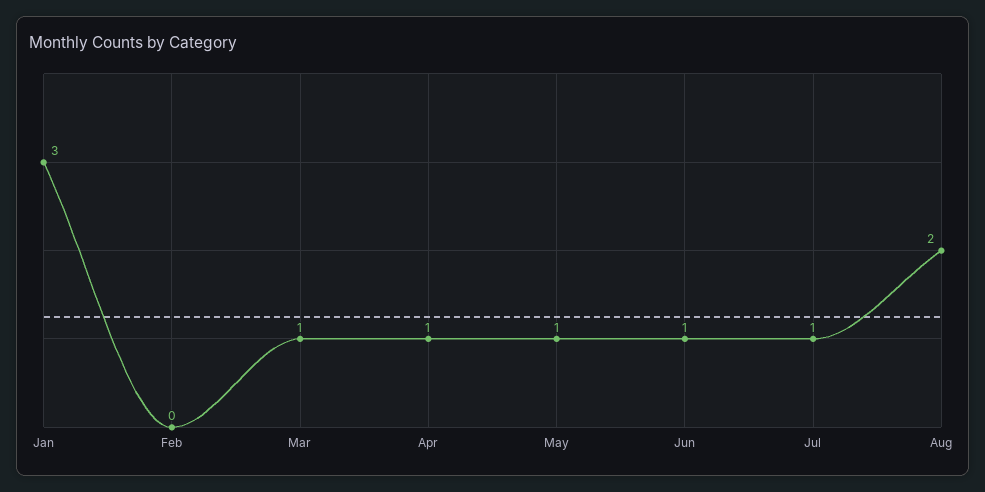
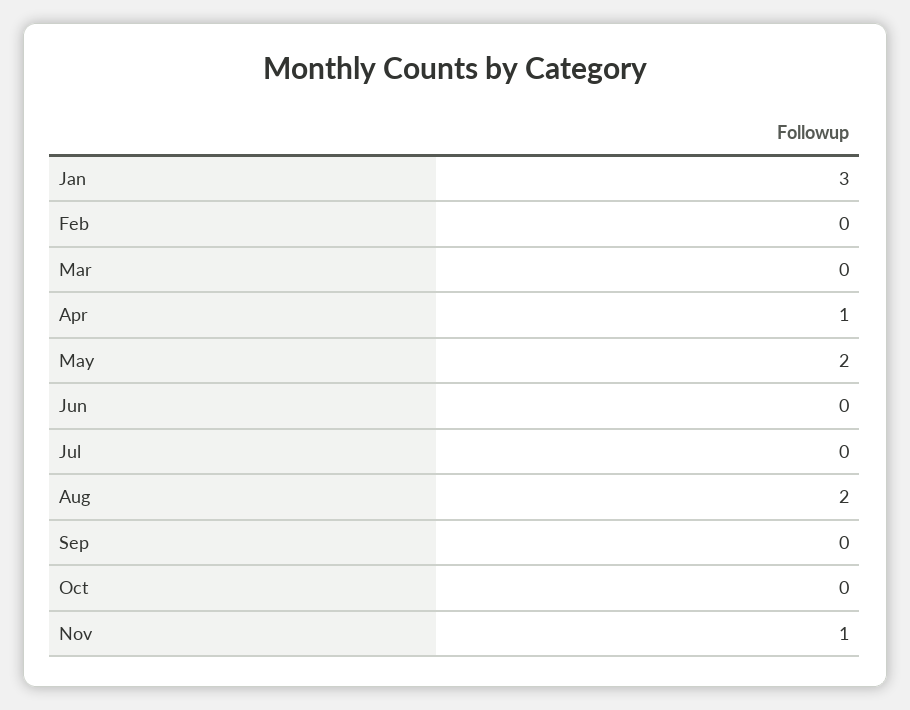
Mar: 1 -> 0
May: 1 -> 2
Jun: 1 -> 0
Jul: 1 -> 0
Sep: none -> 0
Oct: none -> 0
Nov: none -> 1

